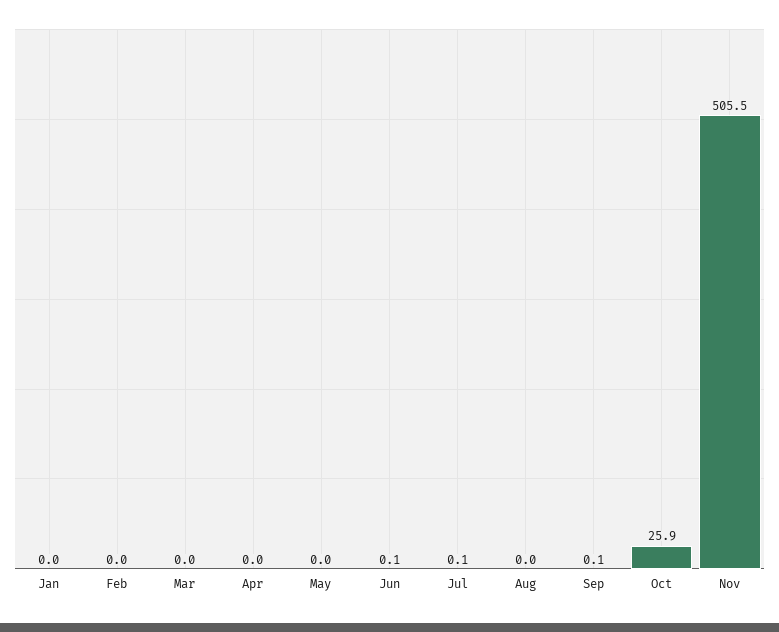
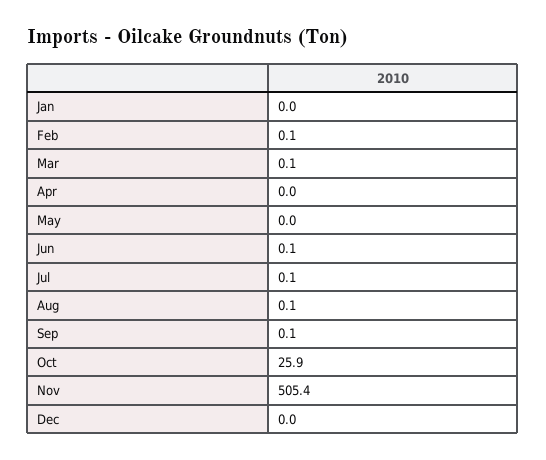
Feb: 0 -> 0.1
Mar: 0 -> 0.1
Aug: 0 -> 0.1
Nov: 505.5 -> 505.4
Dec: none -> 0

